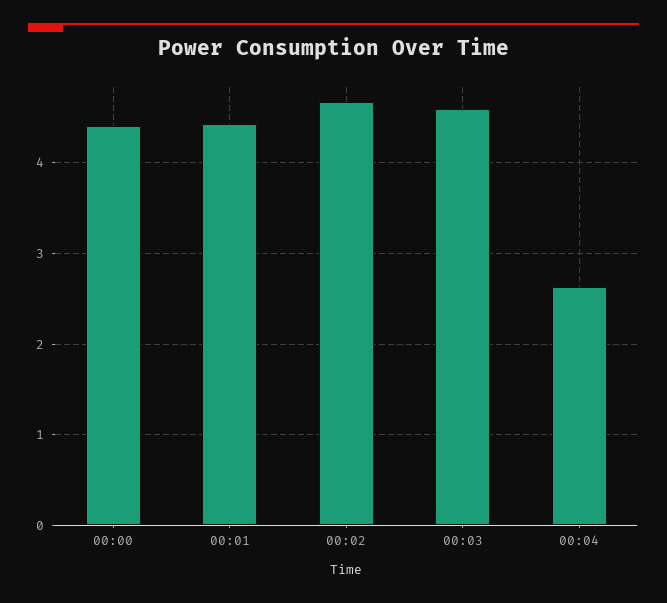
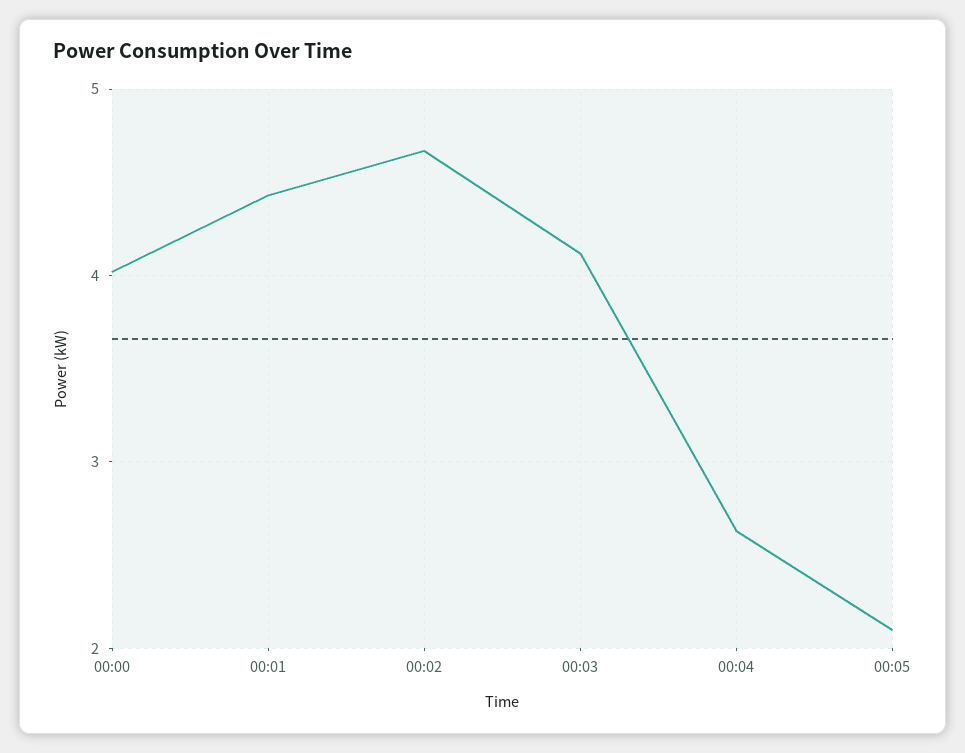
00:00: 4.4 -> 4
00:03: 4.6 -> 4.1
00:05: none -> 2.1

